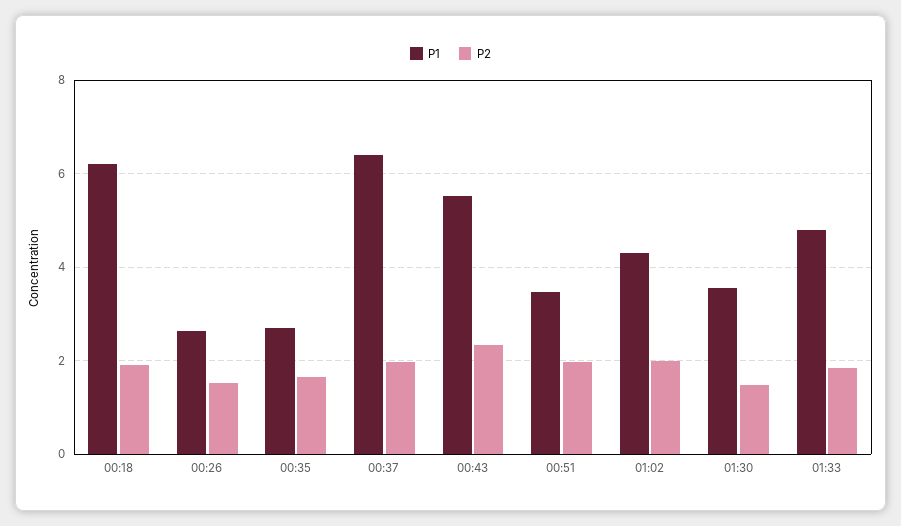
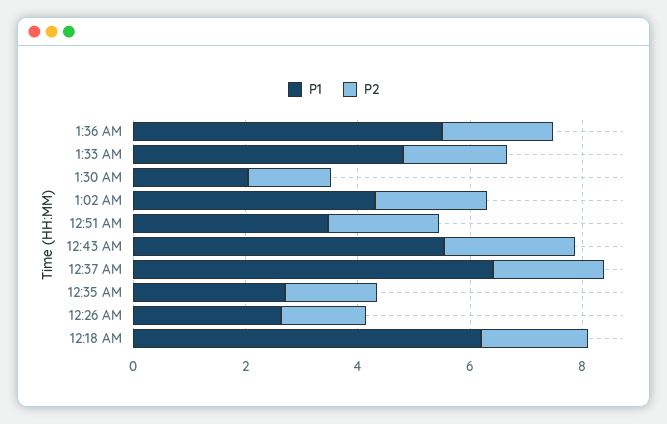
P1, 01:30: 3.6 -> 2
P1, 1:36 AM: none -> 5.5
P2, 1:36 AM: none -> 2

